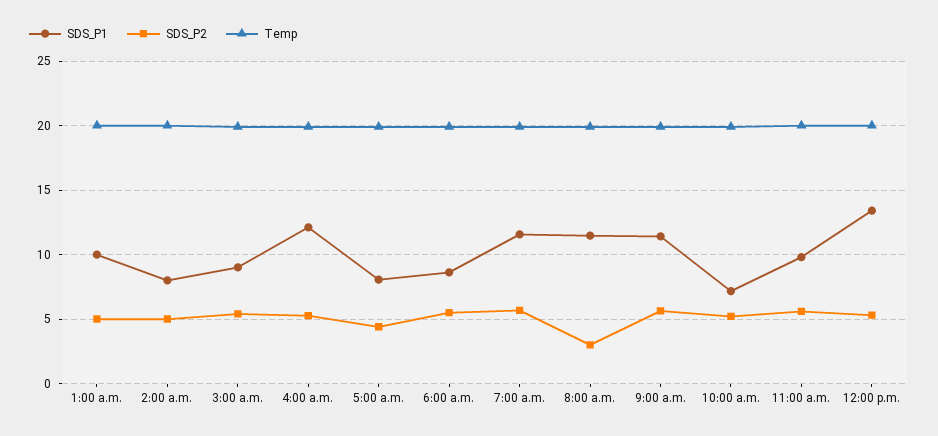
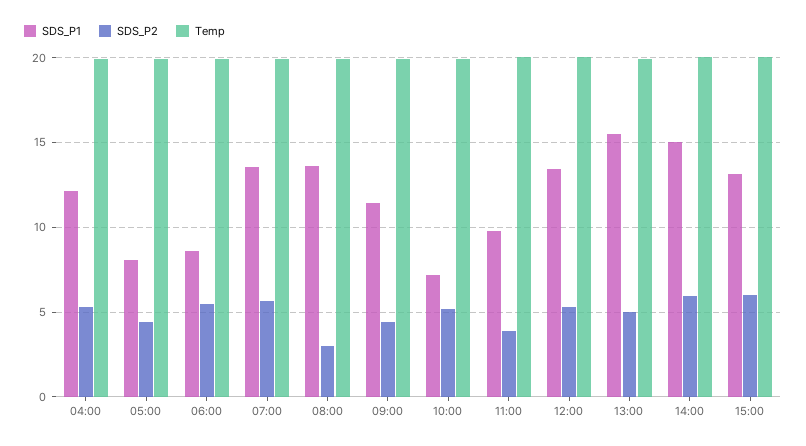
SDS_P1, 1:00 a.m.: 10 -> none
SDS_P2, 1:00 a.m.: 5 -> none
Temp, 1:00 a.m.: 20 -> none
SDS_P1, 2:00 a.m.: 8 -> none
SDS_P2, 2:00 a.m.: 5 -> none
Temp, 2:00 a.m.: 20 -> none
SDS_P1, 3:00 a.m.: 9 -> none
SDS_P2, 3:00 a.m.: 5.5 -> none
Temp, 3:00 a.m.: 20 -> none
SDS_P1, 7:00 a.m.: 11.5 -> 13.5
SDS_P1, 8:00 a.m.: 11.5 -> 13.5
SDS_P2, 9:00 a.m.: 5.5 -> 4.5
SDS_P2, 11:00 a.m.: 5.5 -> 4
SDS_P1, 13:00: none -> 15.5
SDS_P2, 13:00: none -> 5
Temp, 13:00: none -> 20
SDS_P1, 14:00: none -> 15
SDS_P2, 14:00: none -> 6
Temp, 14:00: none -> 20
SDS_P1, 15:00: none -> 13
SDS_P2, 15:00: none -> 6
Temp, 15:00: none -> 20

